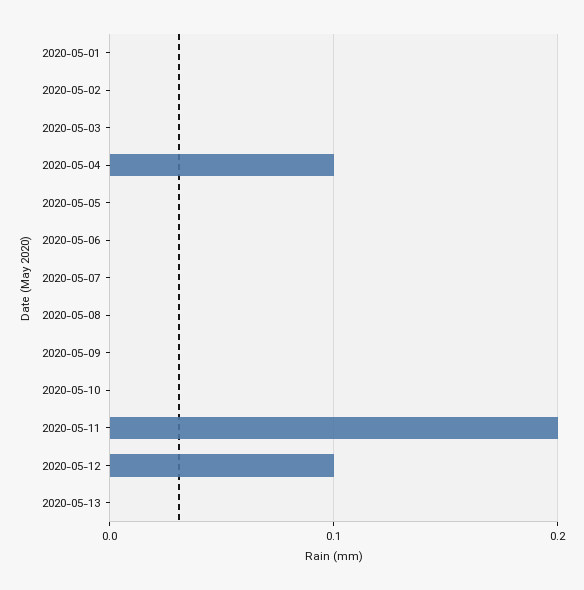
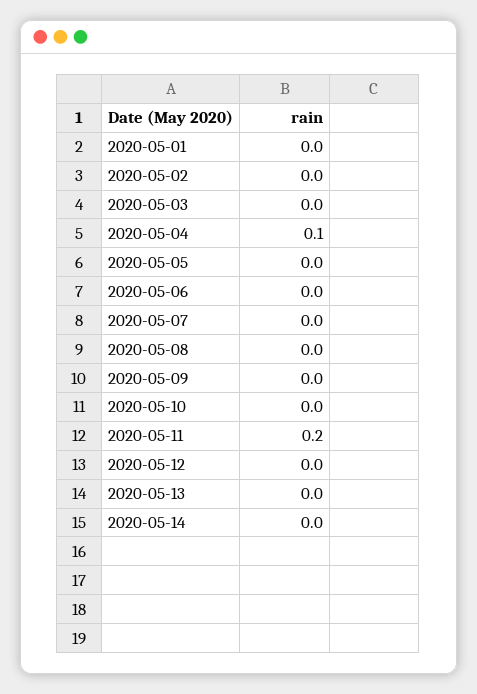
2020-05-12: 0.1 -> 0
2020-05-14: none -> 0

